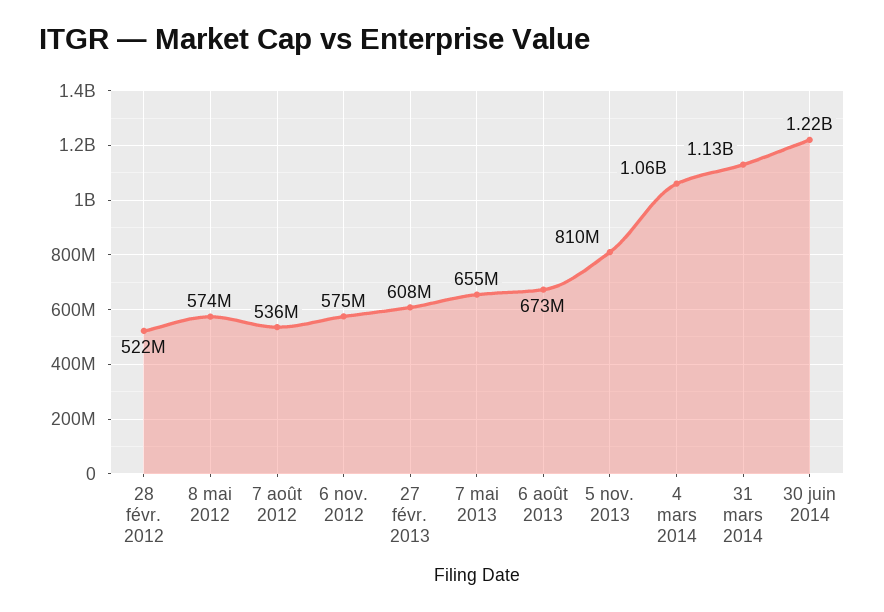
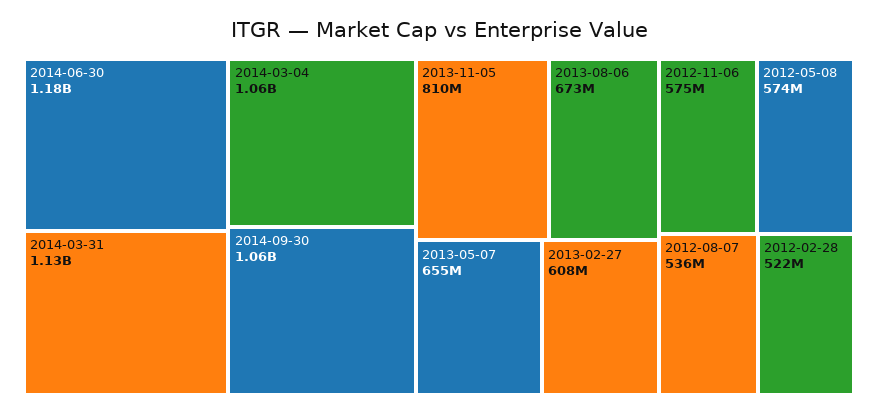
30 juin 2014: 1220000000 -> 1180000000
2014-09-30: none -> 1060000000

